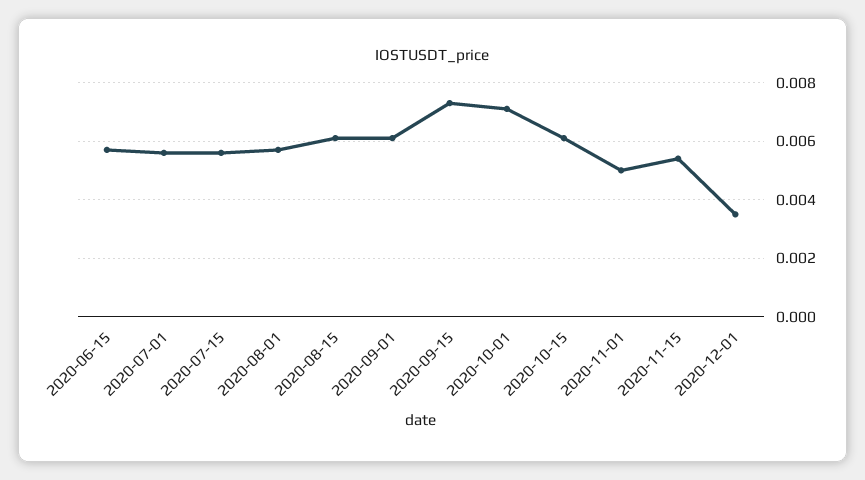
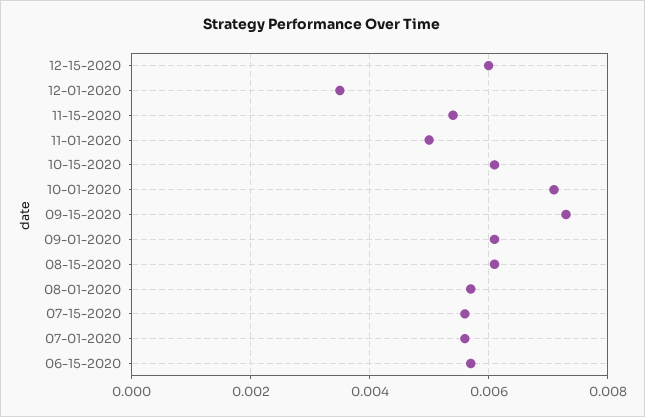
12-15-2020: none -> 0.006

